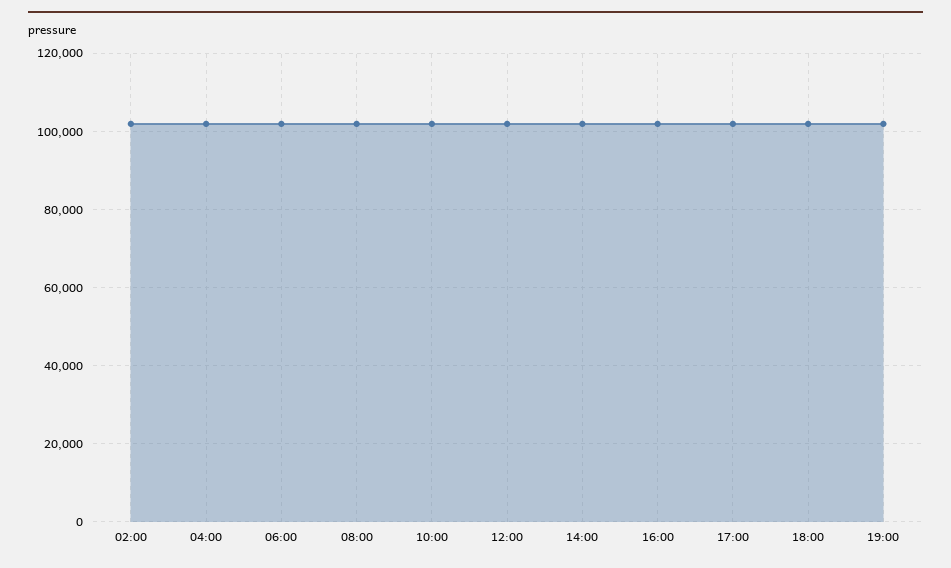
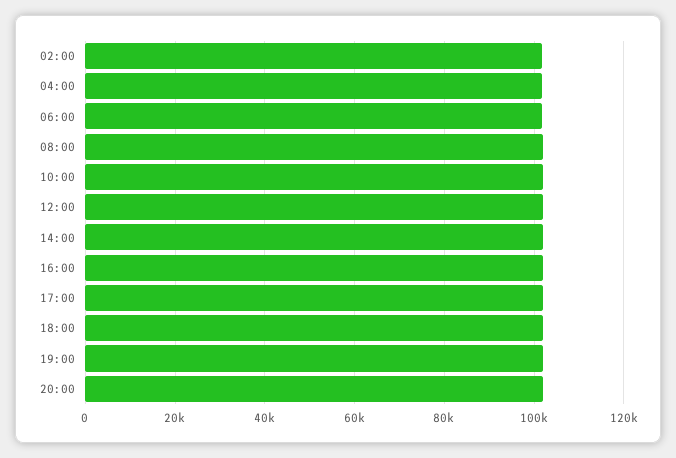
20:00: none -> 102000

